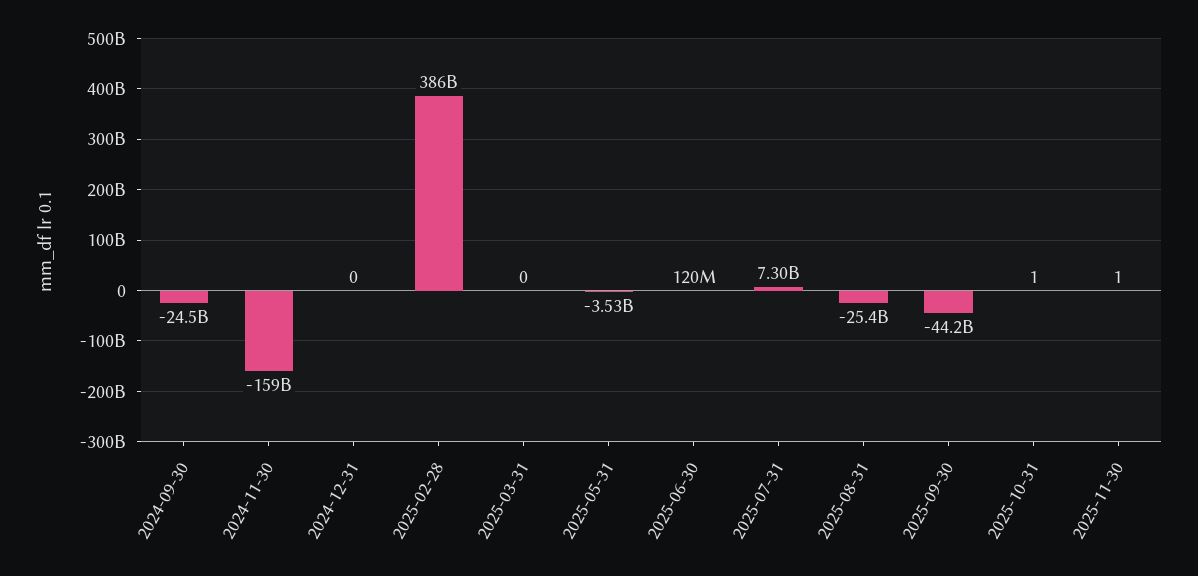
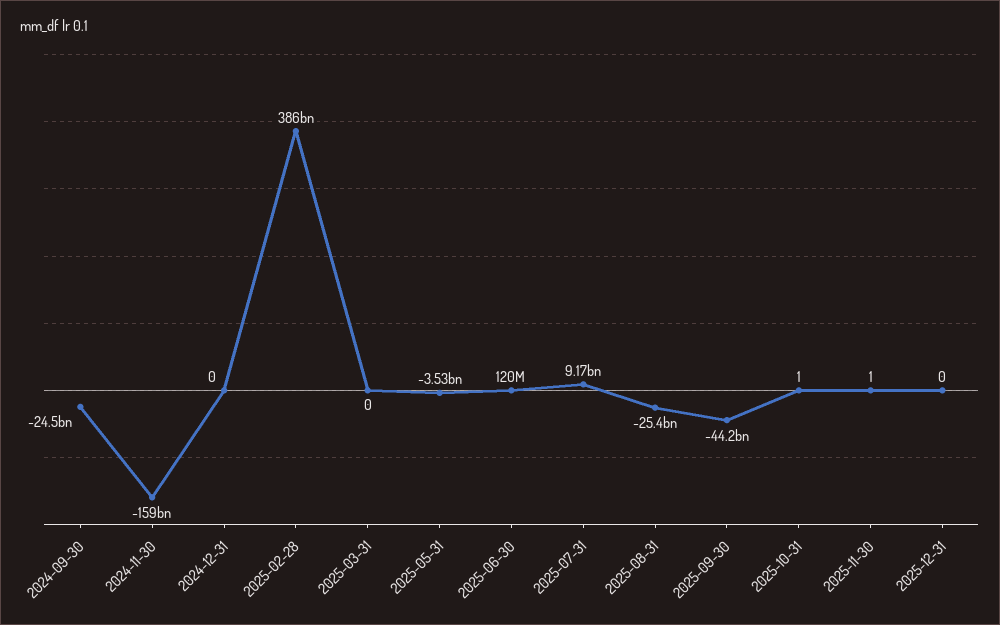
2025-07-31: 7300000000 -> 9170000000
2025-12-31: none -> 0

